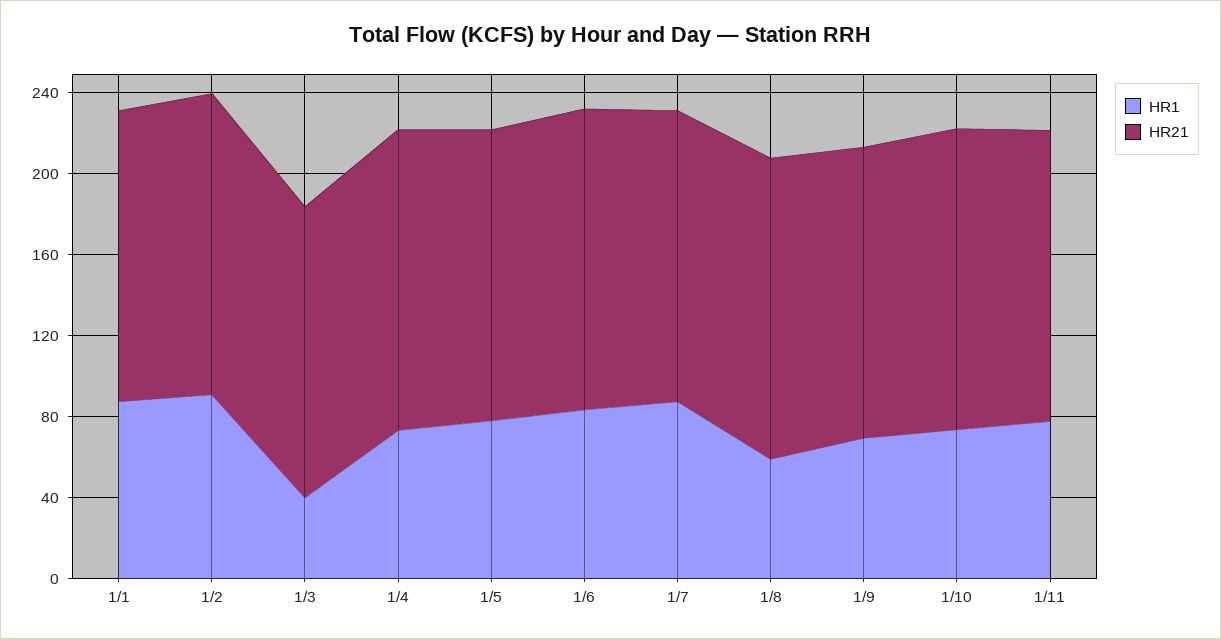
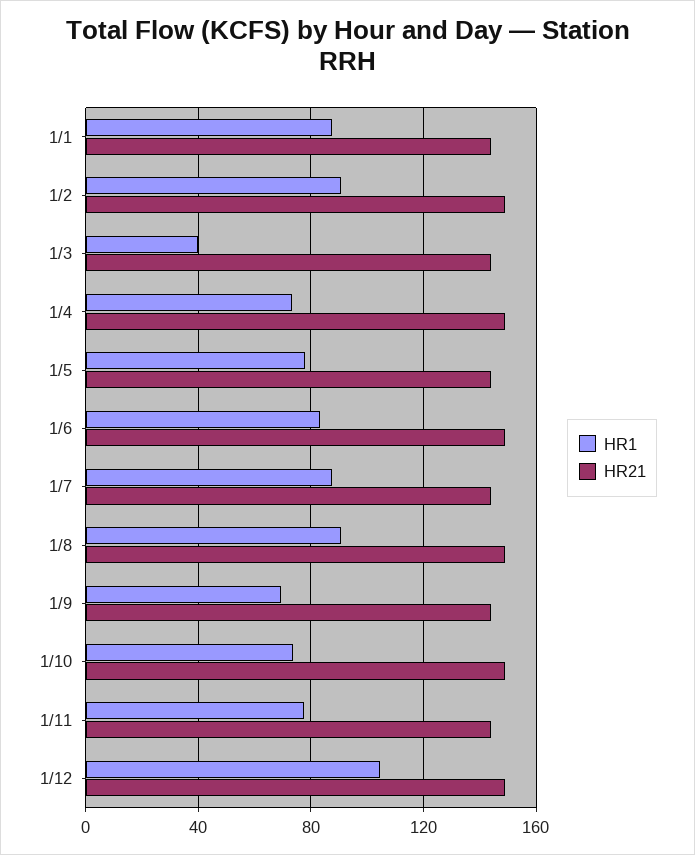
HR1, 1/8: 60 -> 90
HR1, 1/12: none -> 105
HR21, 1/12: none -> 150

